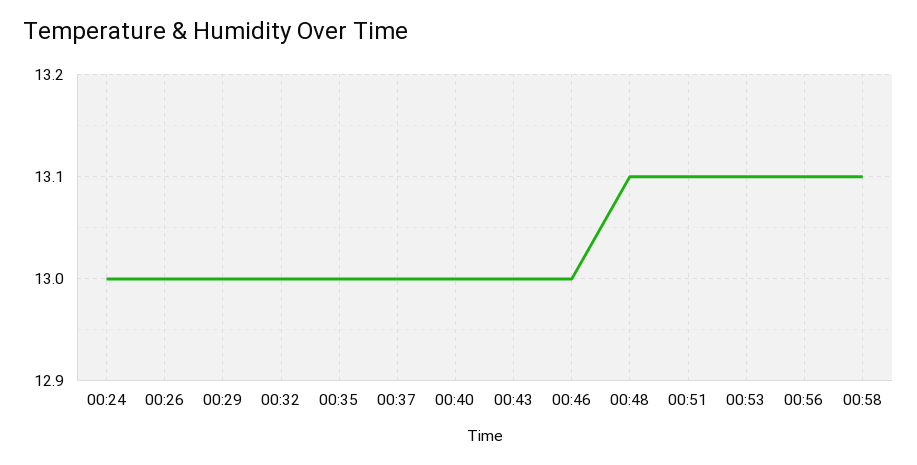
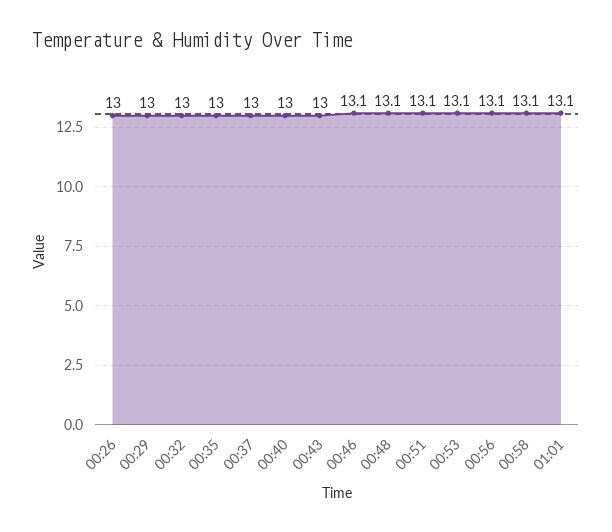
00:24: 13 -> none
00:46: 13 -> 13.1
01:01: none -> 13.1

